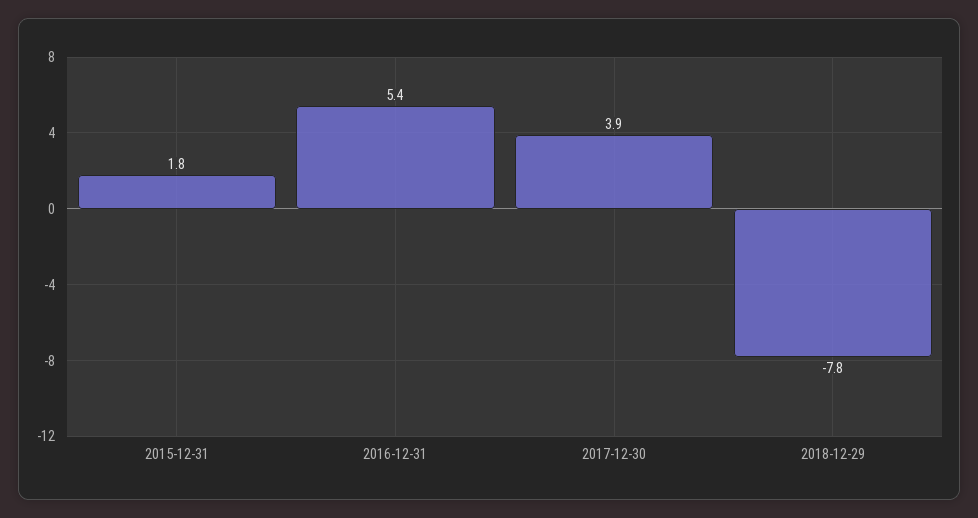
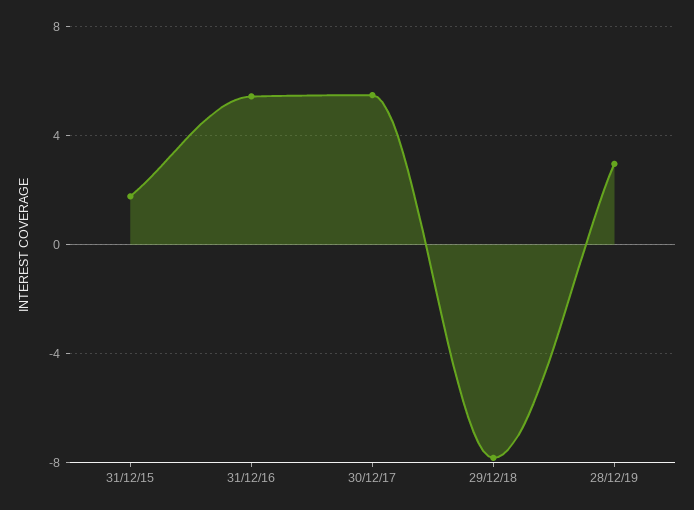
2017-12-30: 3.9 -> 5.5
28/12/19: none -> 3

